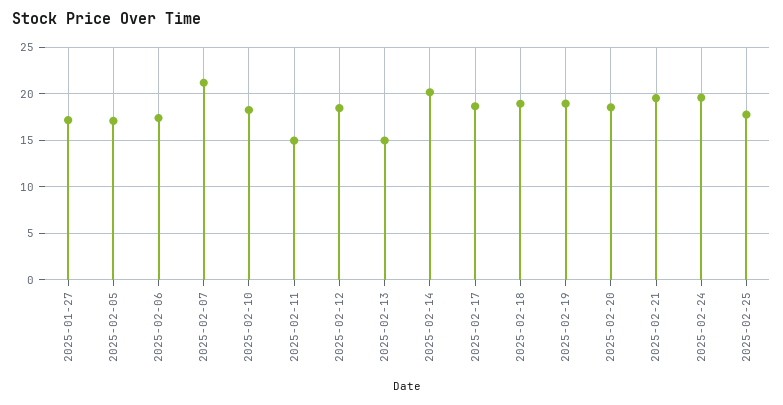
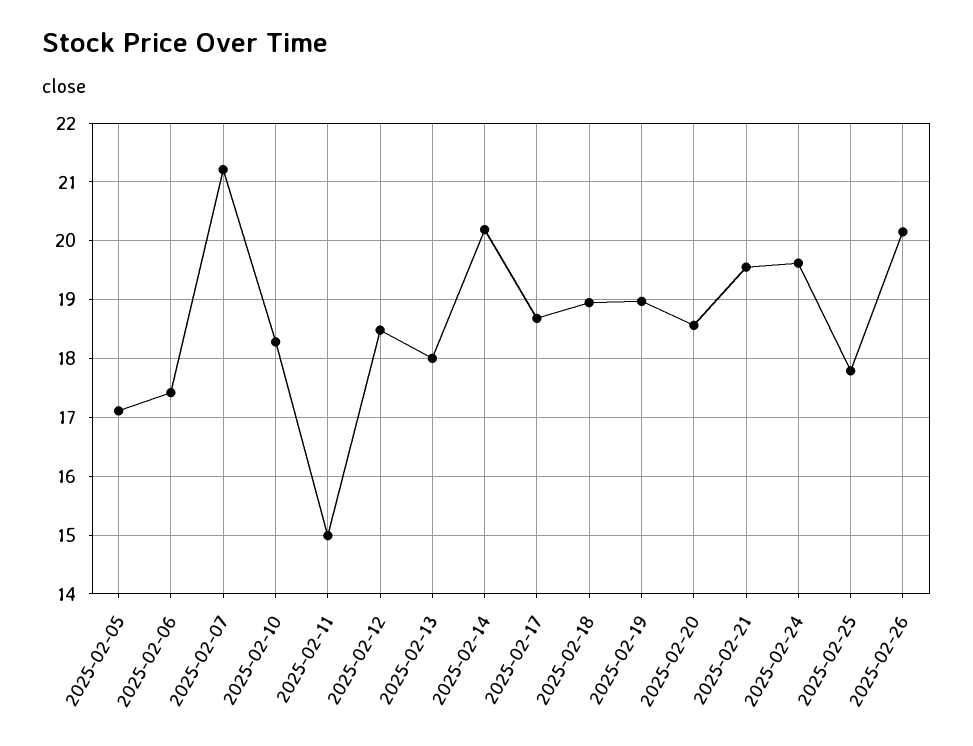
2025-01-27: 17 -> none
2025-02-13: 15 -> 18
2025-02-26: none -> 20.2

